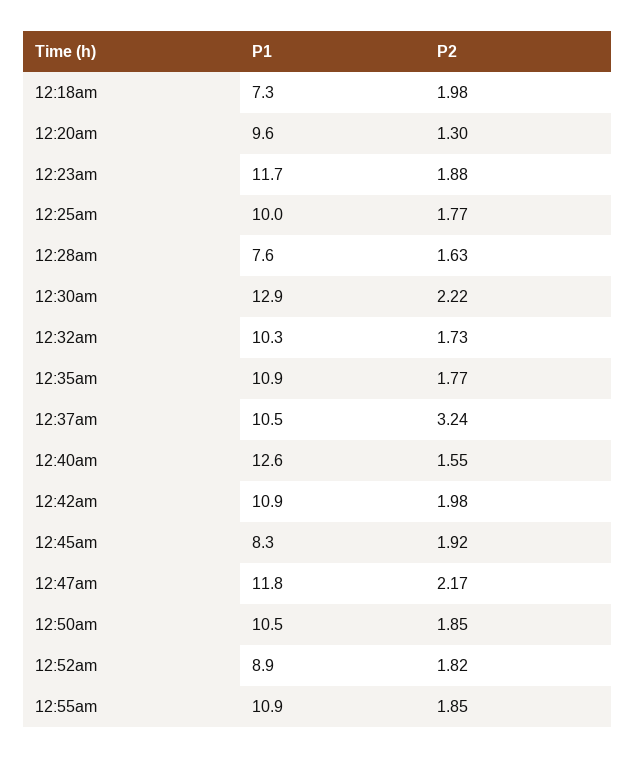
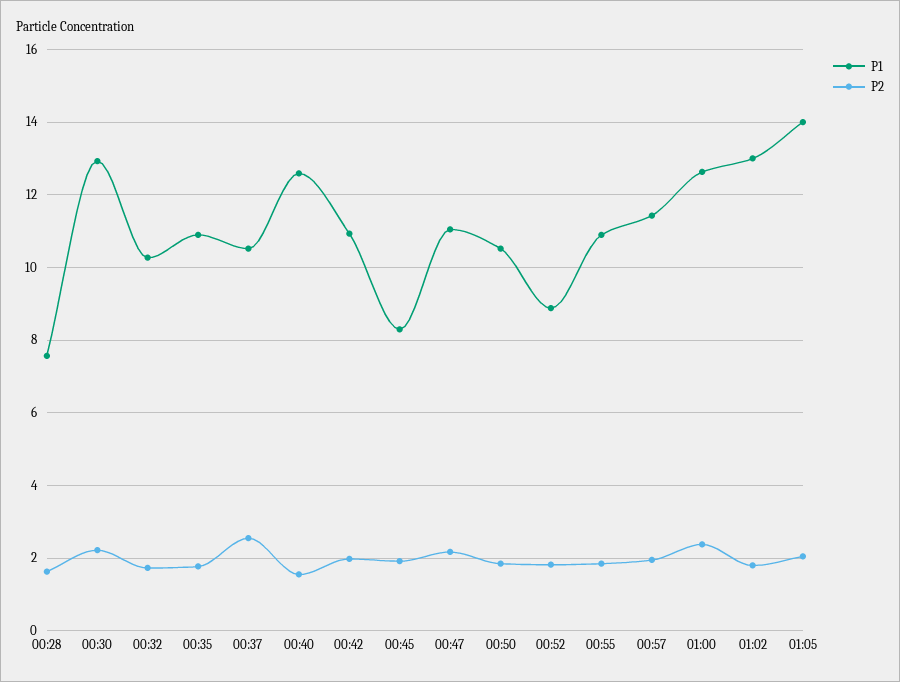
P1, 12:18am: 7.3 -> none
P2, 12:18am: 1.98 -> none
P1, 12:20am: 9.6 -> none
P2, 12:20am: 1.3 -> none
P1, 12:23am: 11.7 -> none
P2, 12:23am: 1.88 -> none
P1, 12:25am: 10 -> none
P2, 12:25am: 1.77 -> none
P2, 12:37am: 3.24 -> 2.6
P1, 12:47am: 11.8 -> 11
P1, 00:57: none -> 11.4
P2, 00:57: none -> 2
P1, 01:00: none -> 12.6
P2, 01:00: none -> 2.4
P1, 01:02: none -> 13
P2, 01:02: none -> 1.8
P1, 01:05: none -> 14
P2, 01:05: none -> 2

